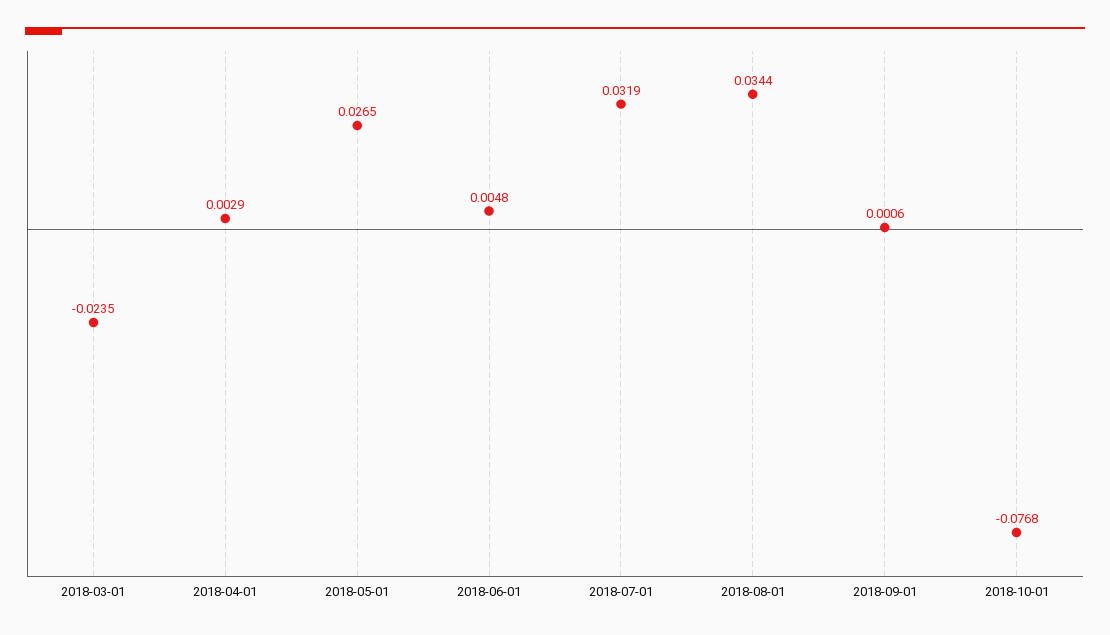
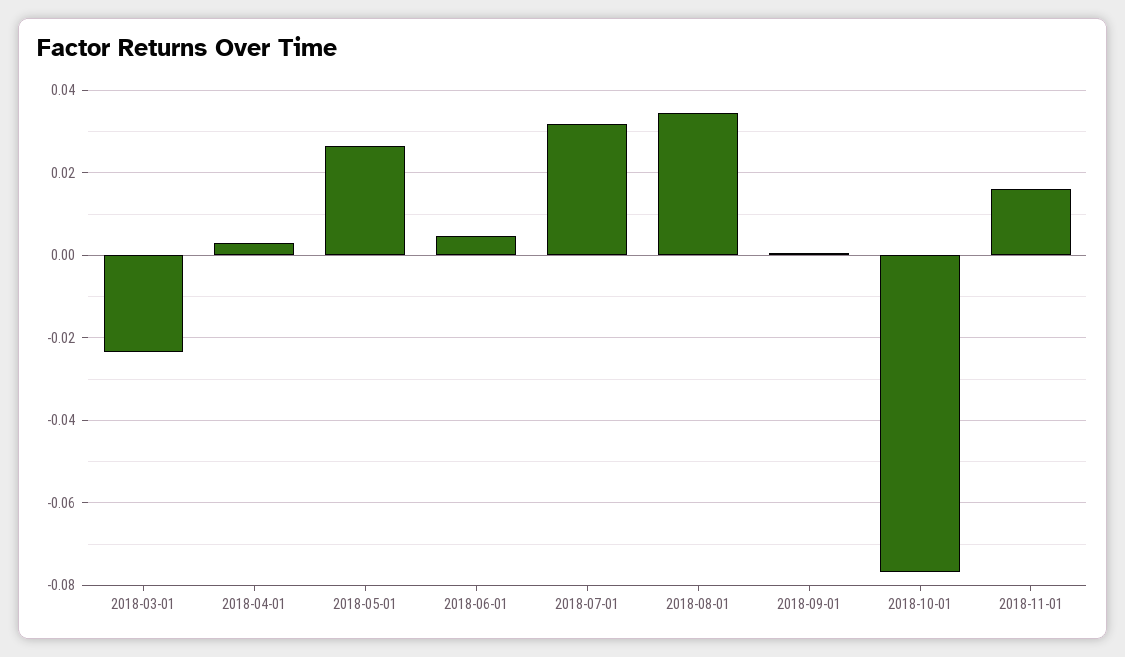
2018-11-01: none -> 0.016

